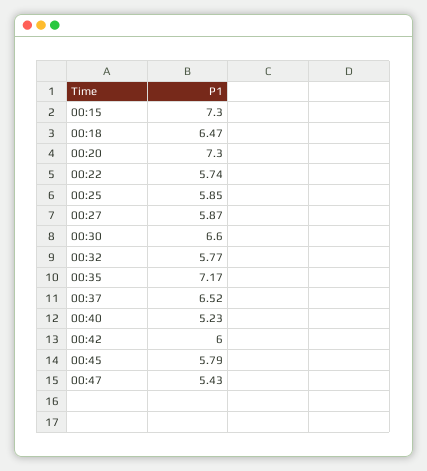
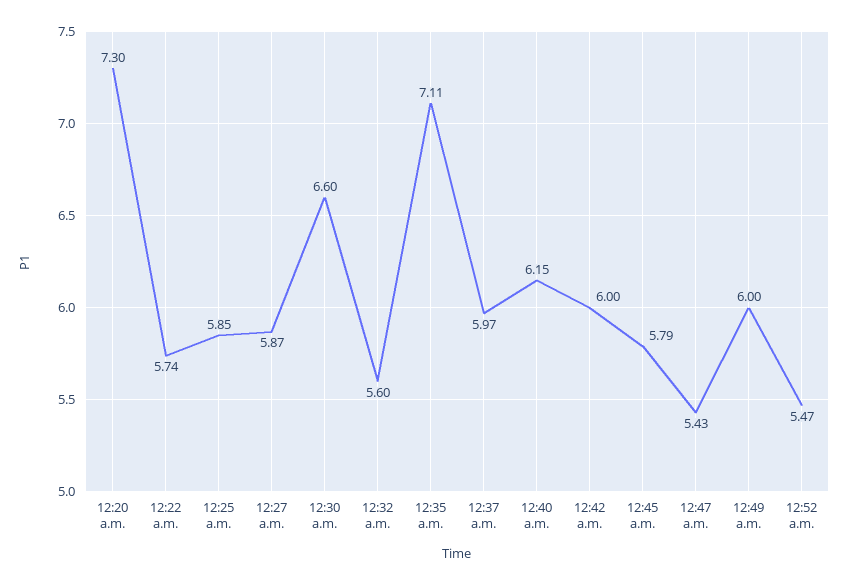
00:15: 7.3 -> none
00:18: 6.47 -> none
00:32: 5.77 -> 5.6
00:35: 7.17 -> 7.11
00:37: 6.52 -> 5.97
00:40: 5.23 -> 6.15
12:49 a.m.: none -> 6
12:52 a.m.: none -> 5.47

